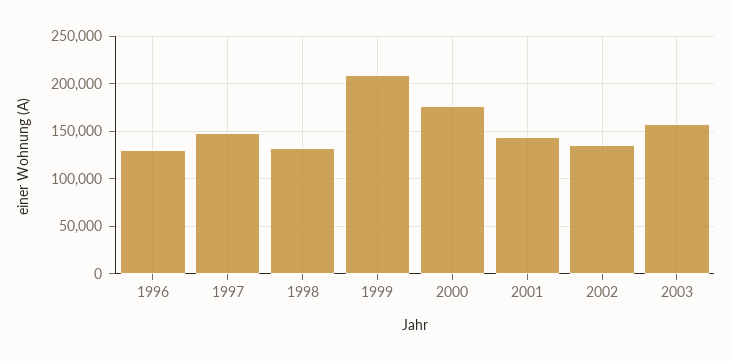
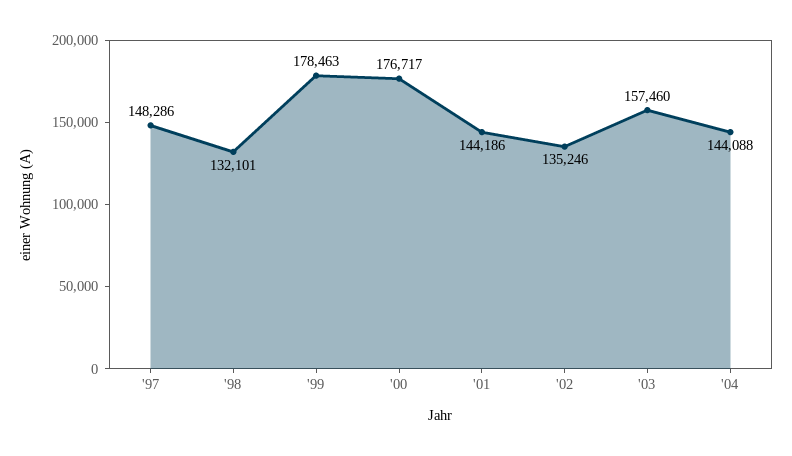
1996: 130000 -> none
1999: 210000 -> 178463
'04: none -> 144088

